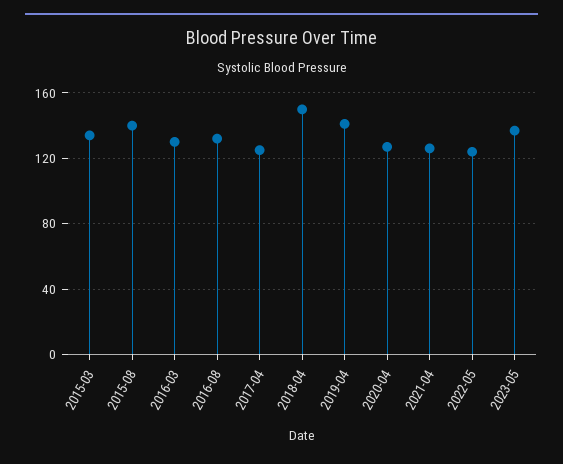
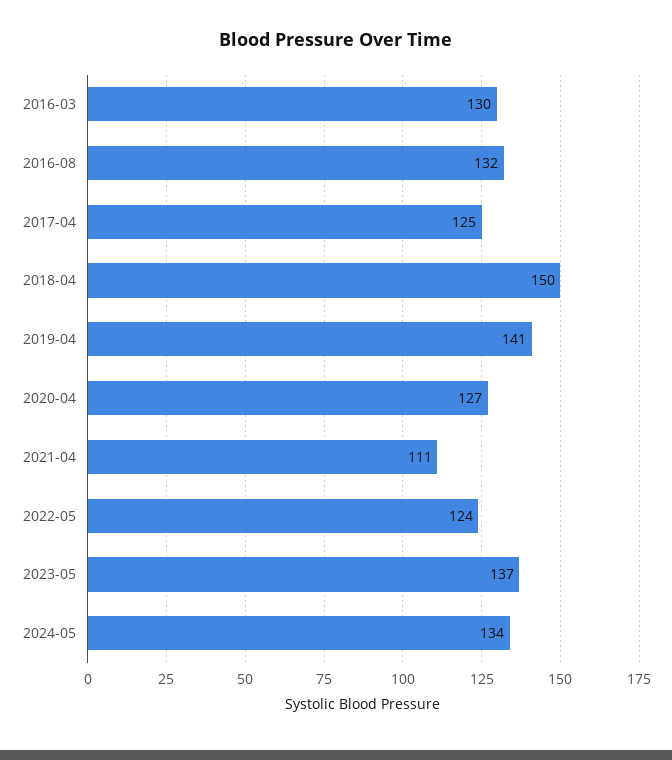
2015-03: 135 -> none
2015-08: 140 -> none
2021-04: 125 -> 111
2024-05: none -> 134

